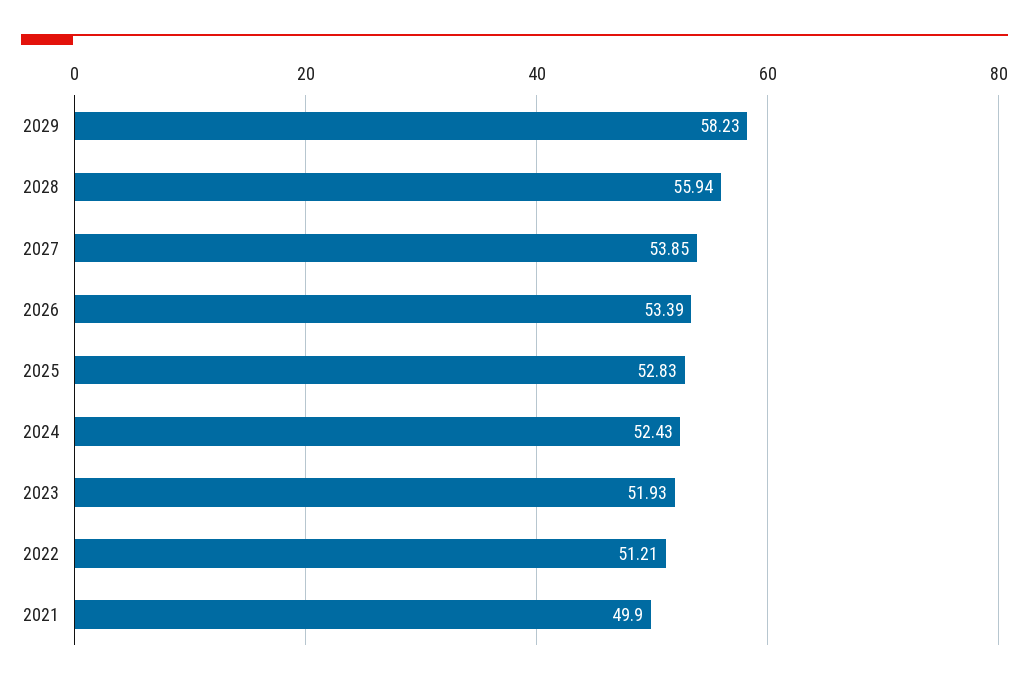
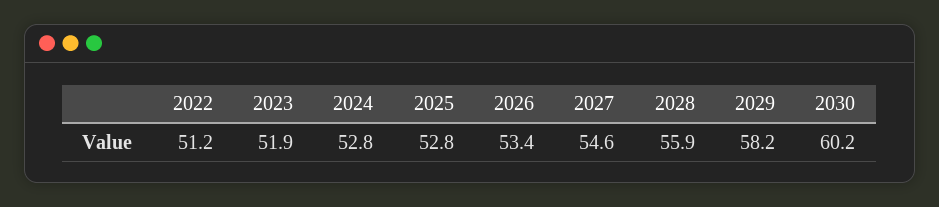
2027: 53.85 -> 54.6
2024: 52.43 -> 52.8
2021: 49.9 -> none
2030: none -> 60.2

